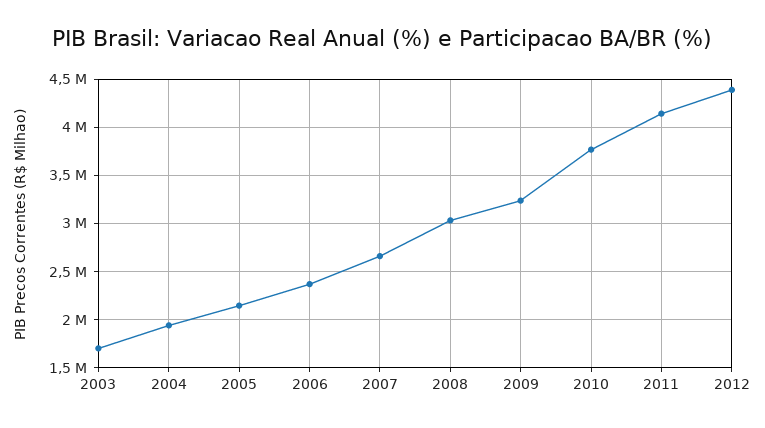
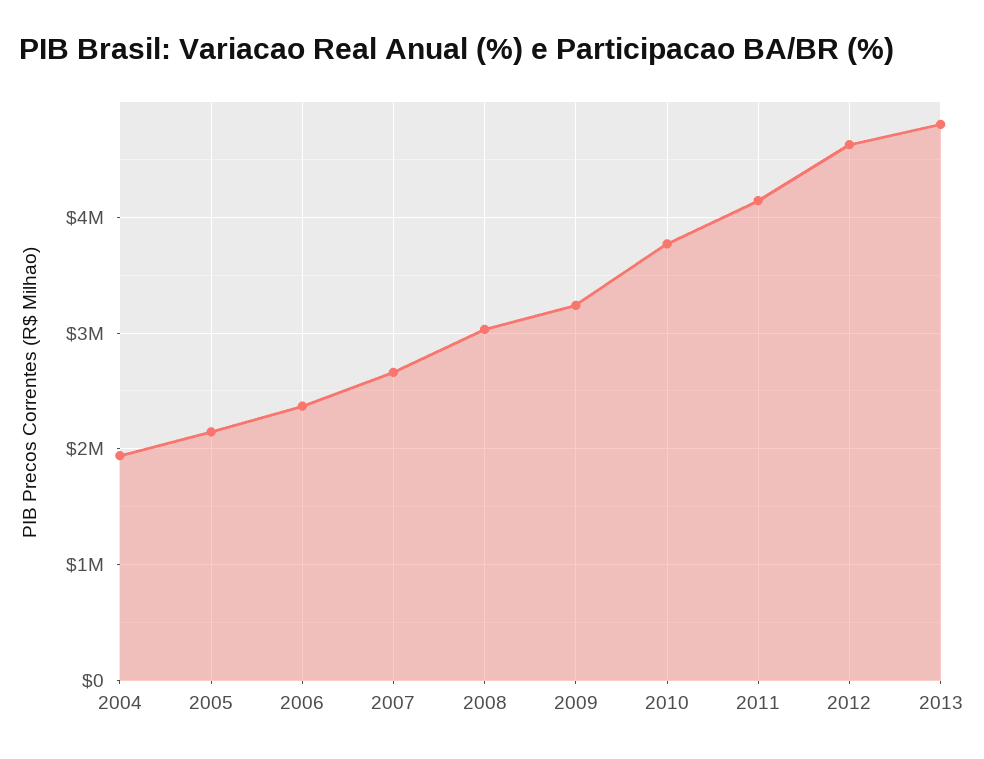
2003: 1700000 -> none
2012: 4400000 -> 4600000
2013: none -> 4800000

